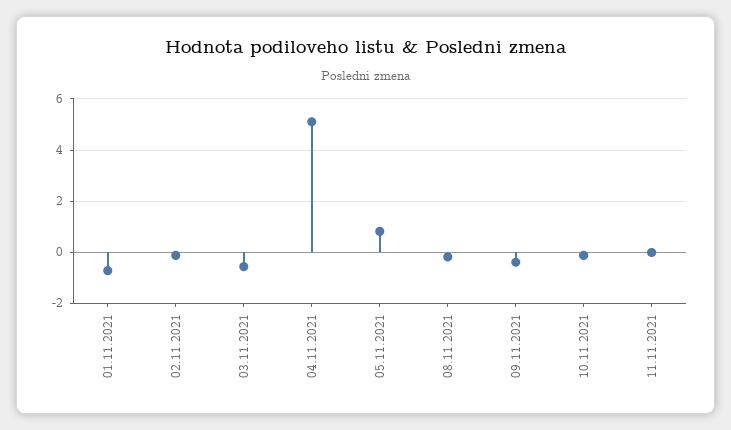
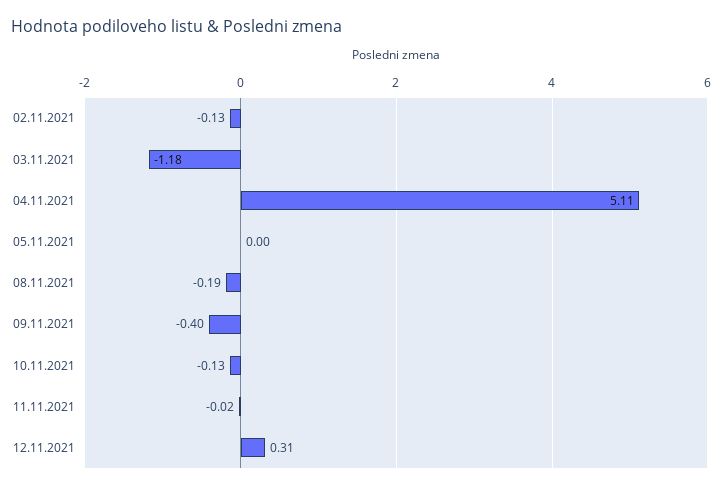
01.11.2021: -0.75 -> none
03.11.2021: -0.5 -> -1.18
05.11.2021: 0.75 -> 0
12.11.2021: none -> 0.31

